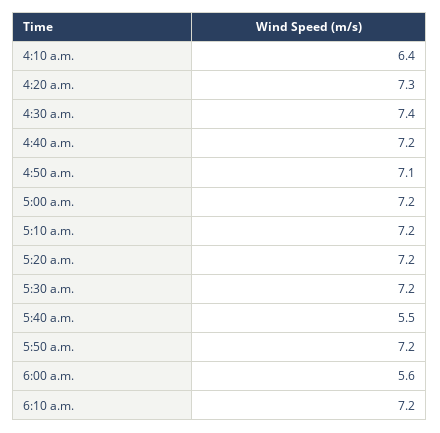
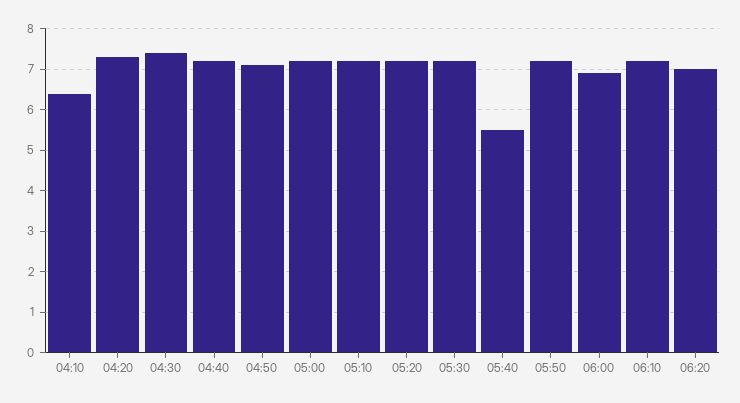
6:00 a.m.: 5.6 -> 7
06:20: none -> 7

